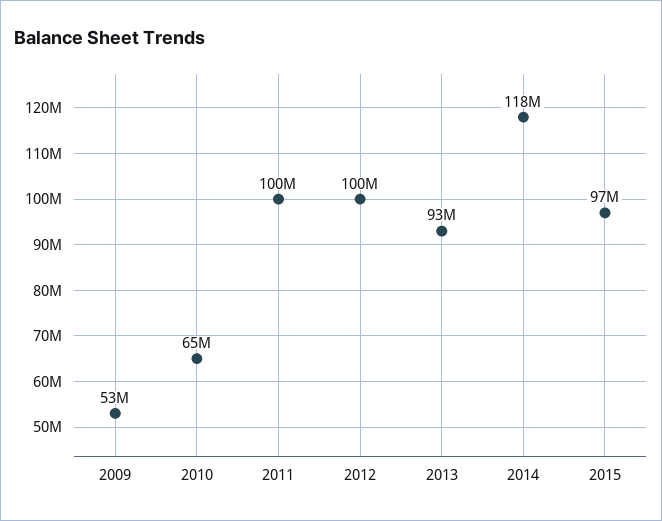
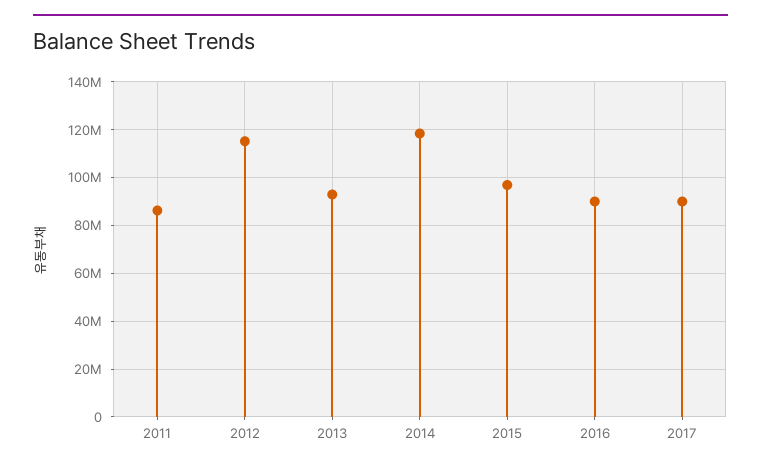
2009: 53000000 -> none
2010: 65000000 -> none
2011: 100000000 -> 85000000
2012: 100000000 -> 115000000
2016: none -> 90000000
2017: none -> 90000000

